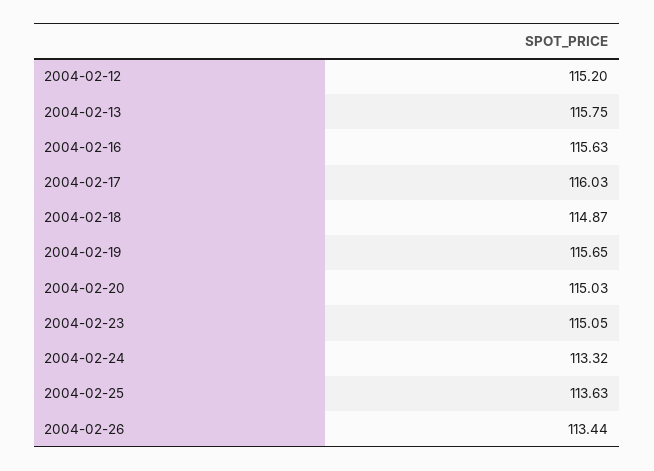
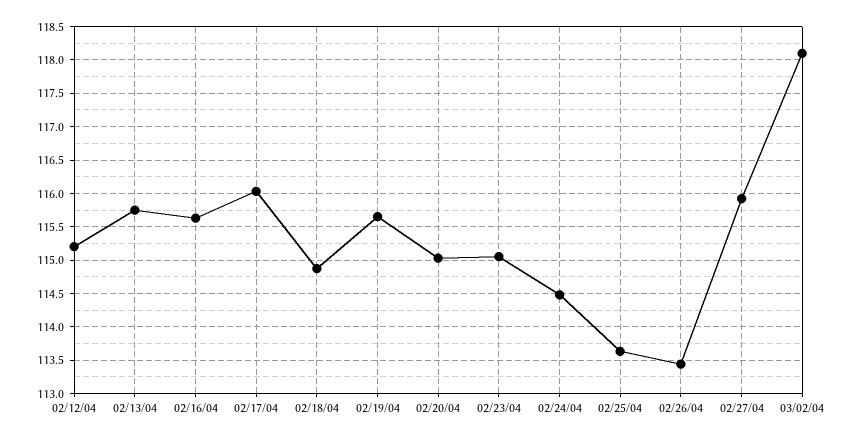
2004-02-24: 113.32 -> 114.5
02/27/04: none -> 115.9
03/02/04: none -> 118.1

